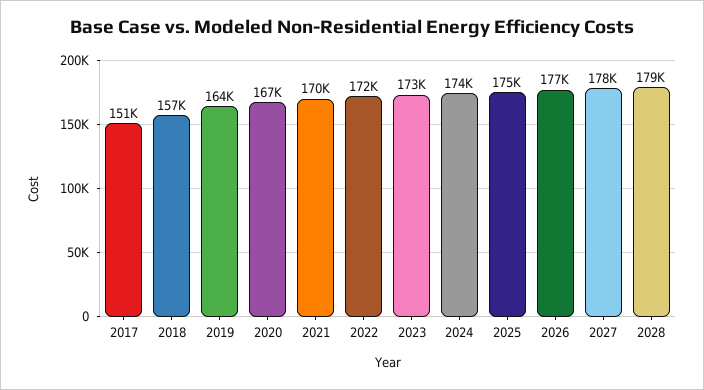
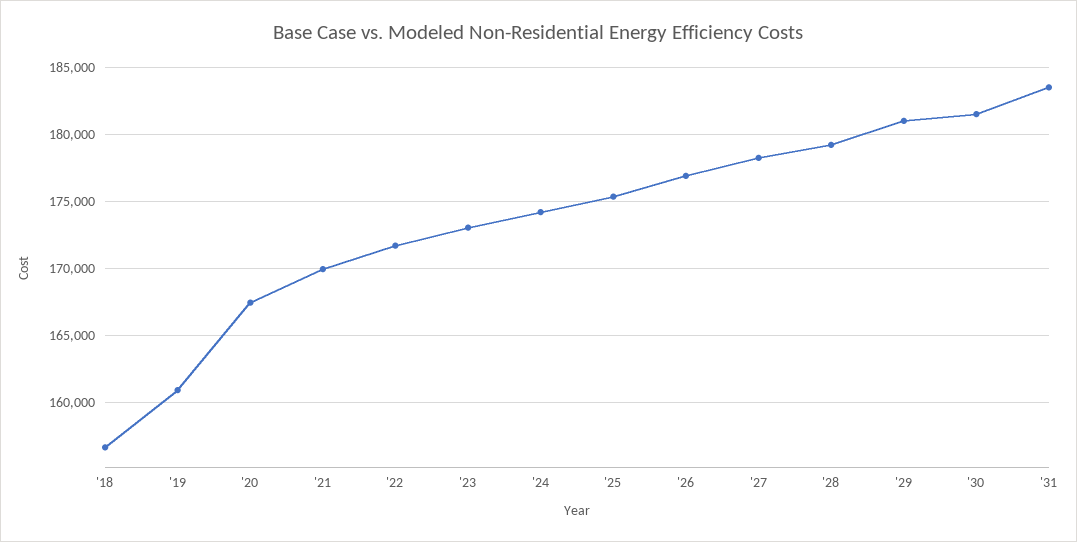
2017: 151000 -> none
2019: 164000 -> 161000
'29: none -> 181000
'30: none -> 181500
'31: none -> 183500

